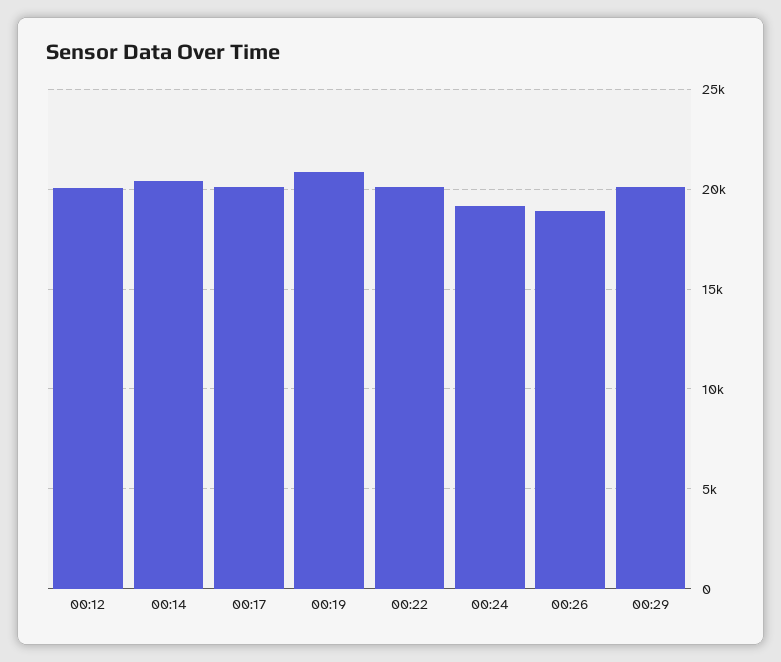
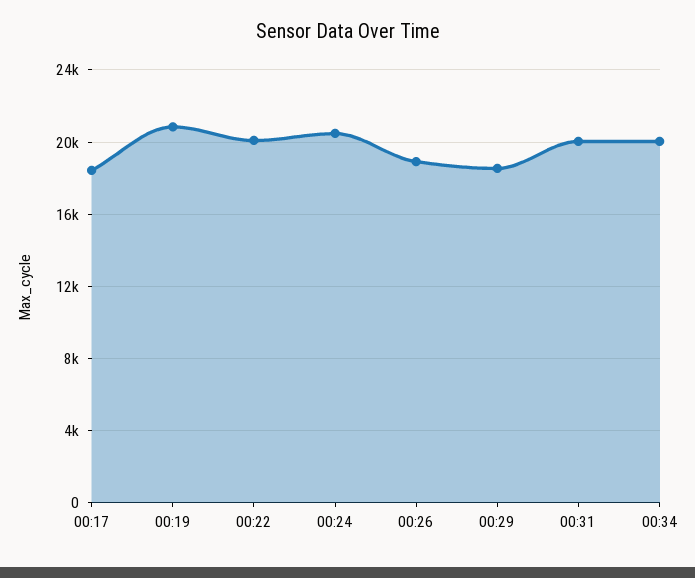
00:12: 20000 -> none
00:14: 20500 -> none
00:17: 20000 -> 18500
00:24: 19000 -> 20500
00:29: 20000 -> 18500
00:31: none -> 20000
00:34: none -> 20000

